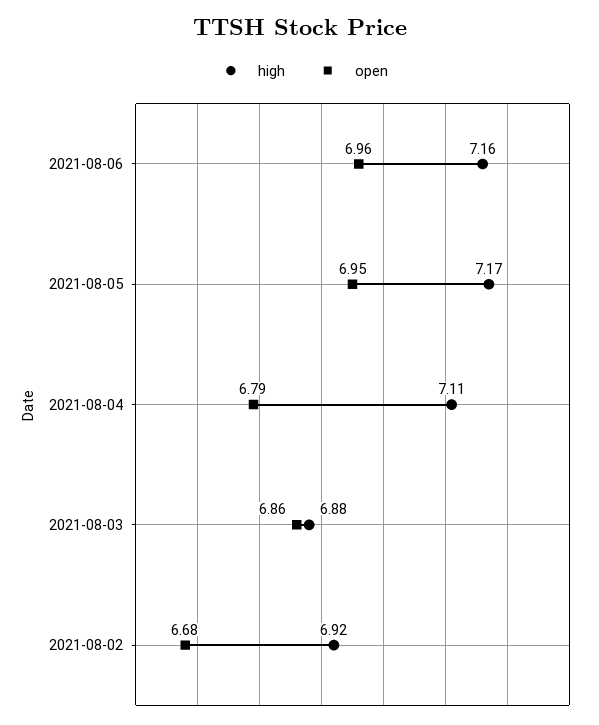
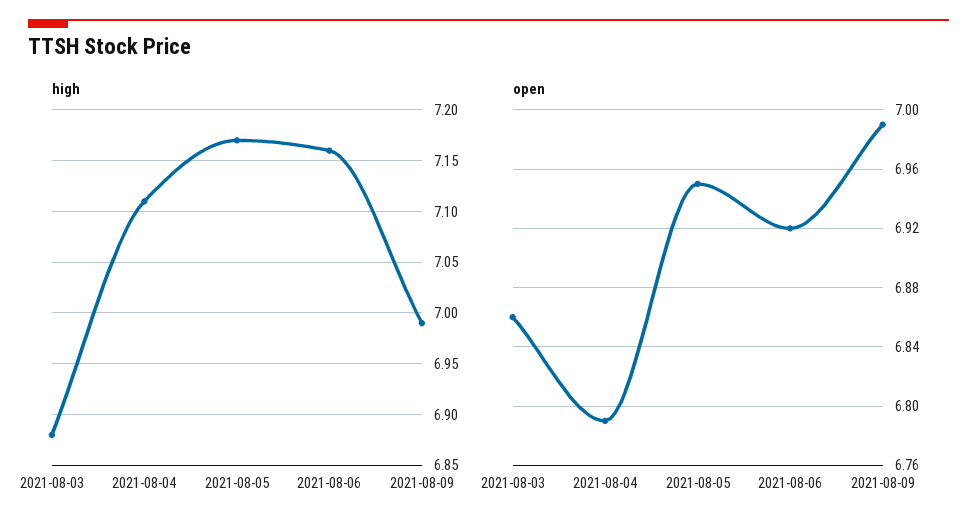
open, 2021-08-06: 6.96 -> 6.92
high, 2021-08-02: 6.92 -> none
open, 2021-08-02: 6.68 -> none
high, 2021-08-09: none -> 6.99
open, 2021-08-09: none -> 6.99

